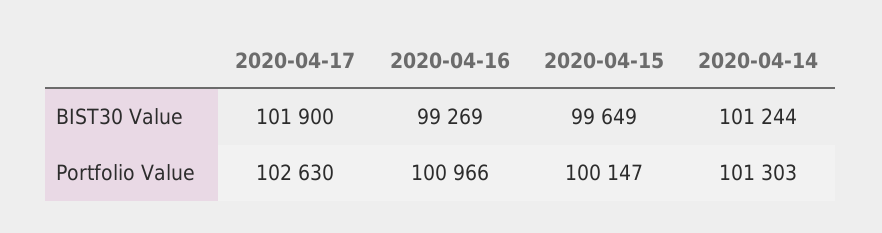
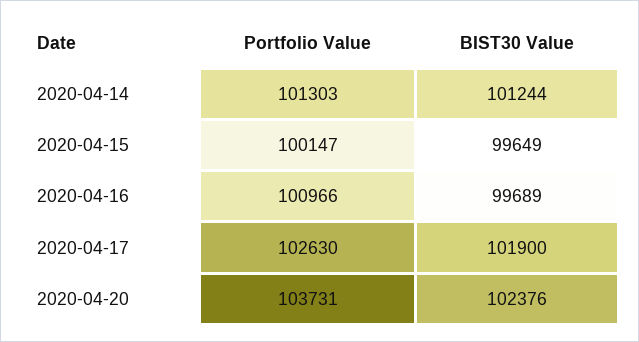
2020-04-16, BIST30 Value: 99269 -> 99689
2020-04-20, Portfolio Value: none -> 103731
2020-04-20, BIST30 Value: none -> 102376

